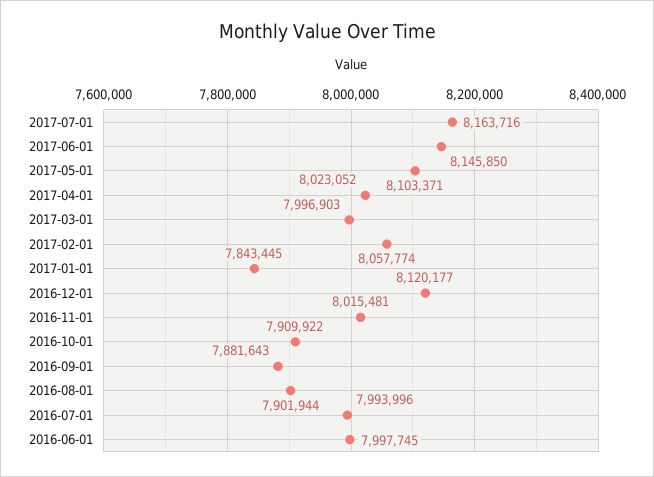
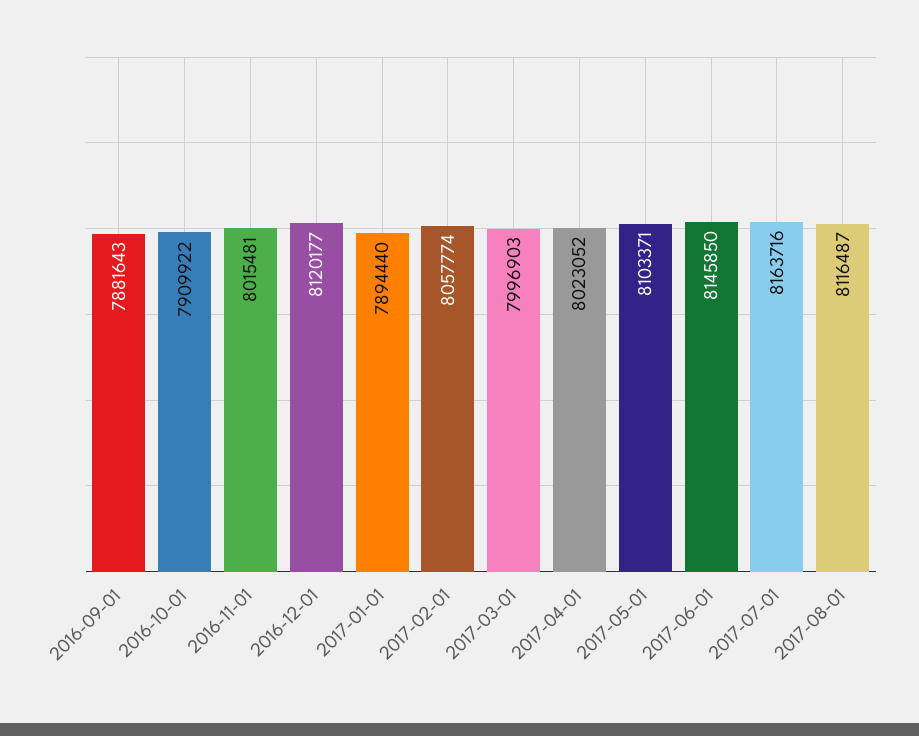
2017-01-01: 7843445 -> 7894440
2016-08-01: 7901944 -> none
2016-07-01: 7993996 -> none
2016-06-01: 7997745 -> none
2017-08-01: none -> 8116487

